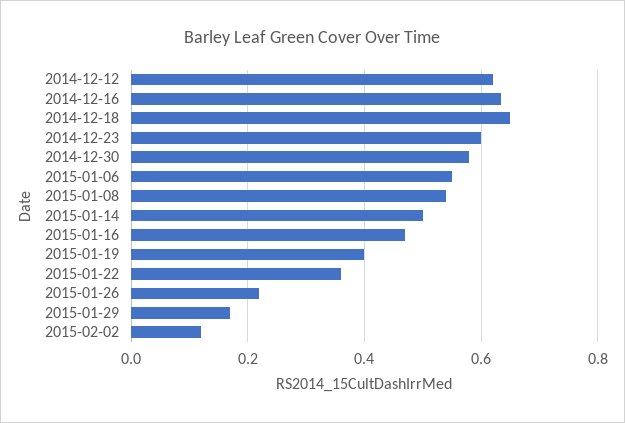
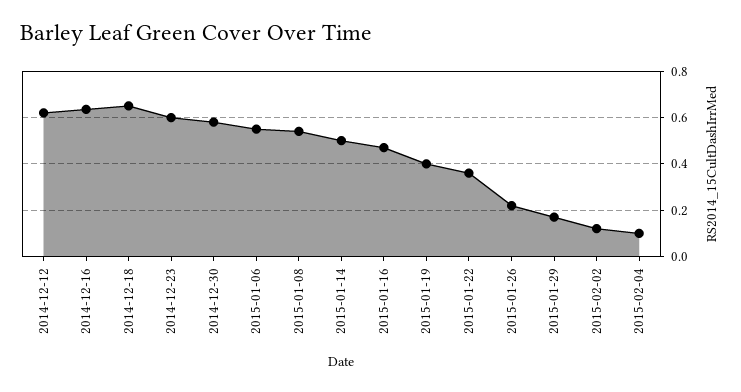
2015-02-04: none -> 0.1

